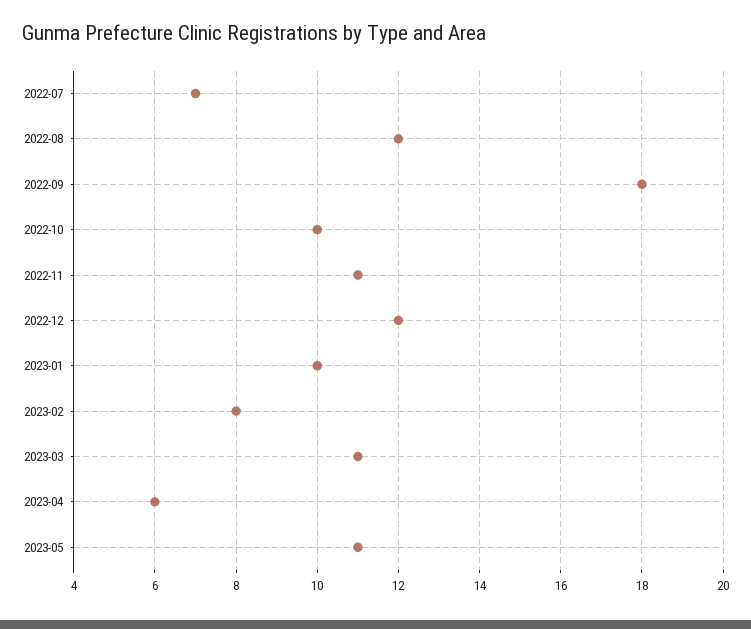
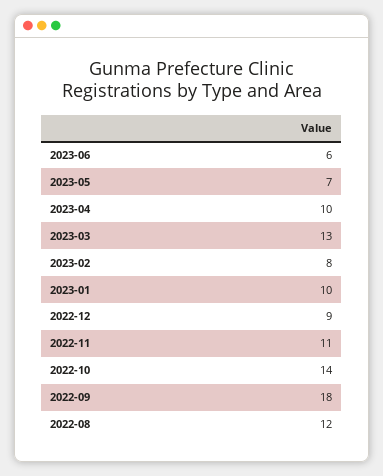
2022-07: 7 -> none
2022-10: 10 -> 14
2022-12: 12 -> 9
2023-03: 11 -> 13
2023-04: 6 -> 10
2023-05: 11 -> 7
2023-06: none -> 6

